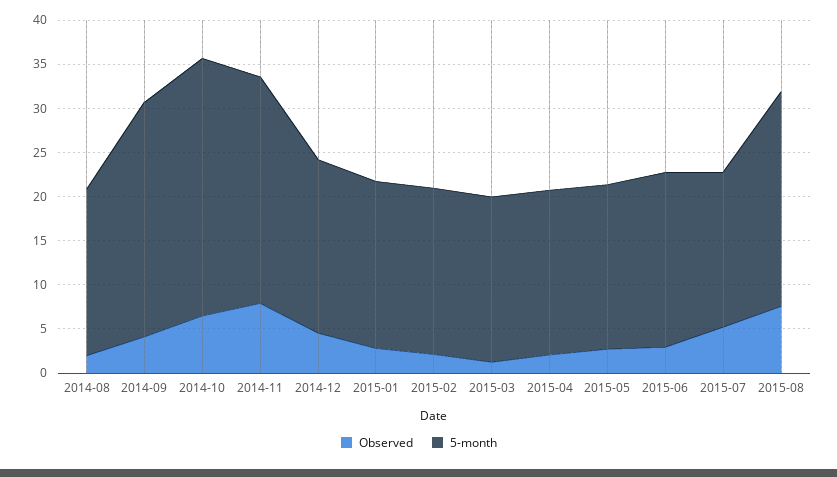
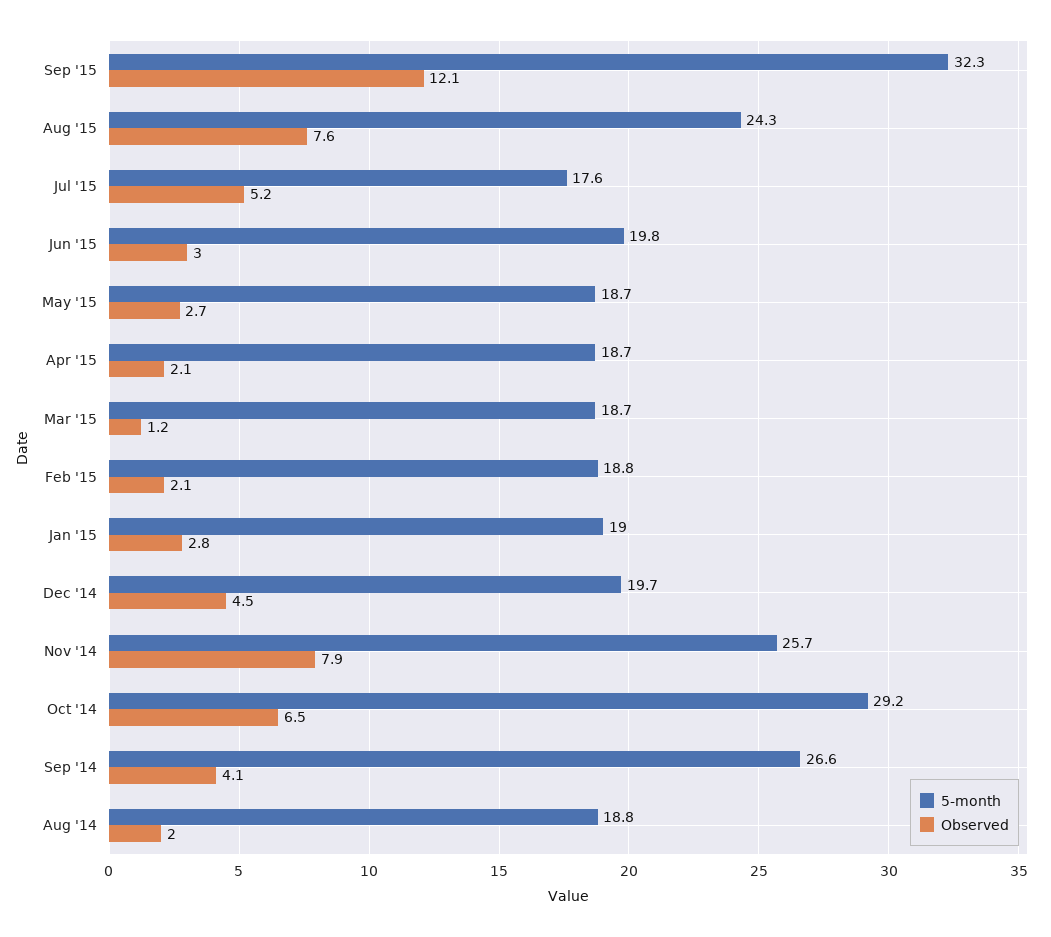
5-month, Sep '15: none -> 32.3
Observed, Sep '15: none -> 12.1

